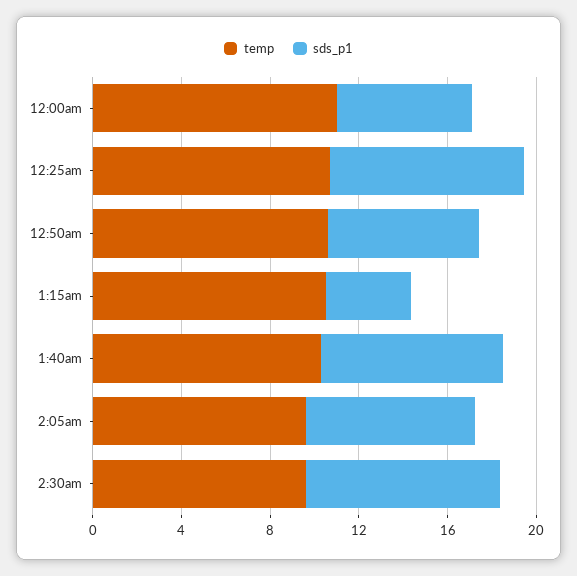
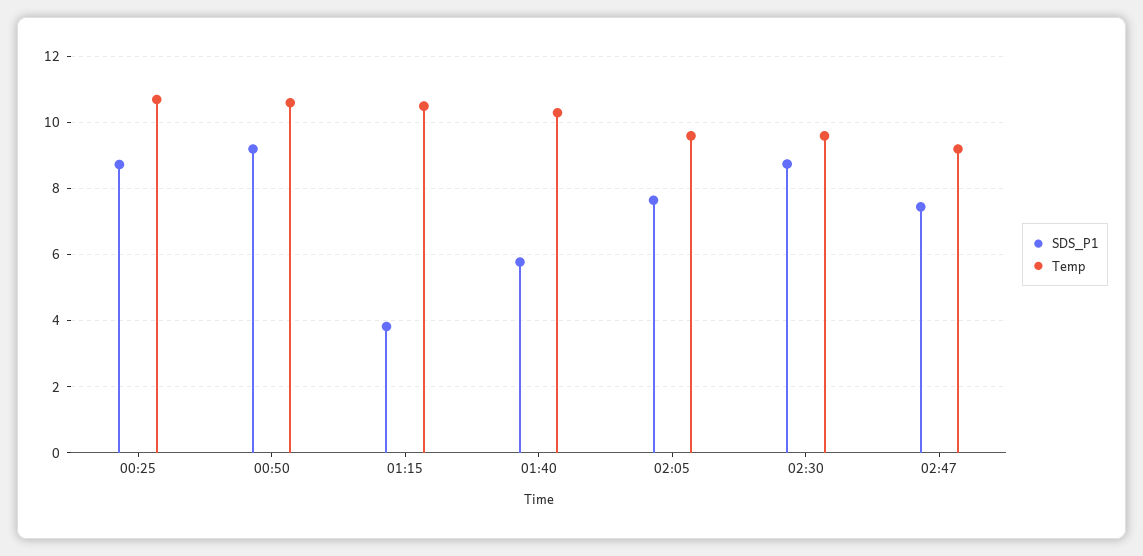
temp, 12:00am: 11 -> none
sds_p1, 12:00am: 6 -> none
sds_p1, 12:50am: 7 -> 9.2
sds_p1, 1:40am: 8 -> 5.8
sds_p1, 02:47: none -> 7.4
temp, 02:47: none -> 9.2

